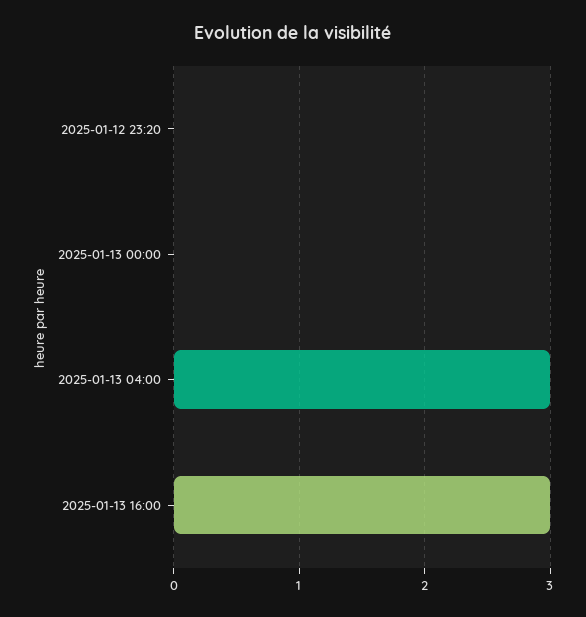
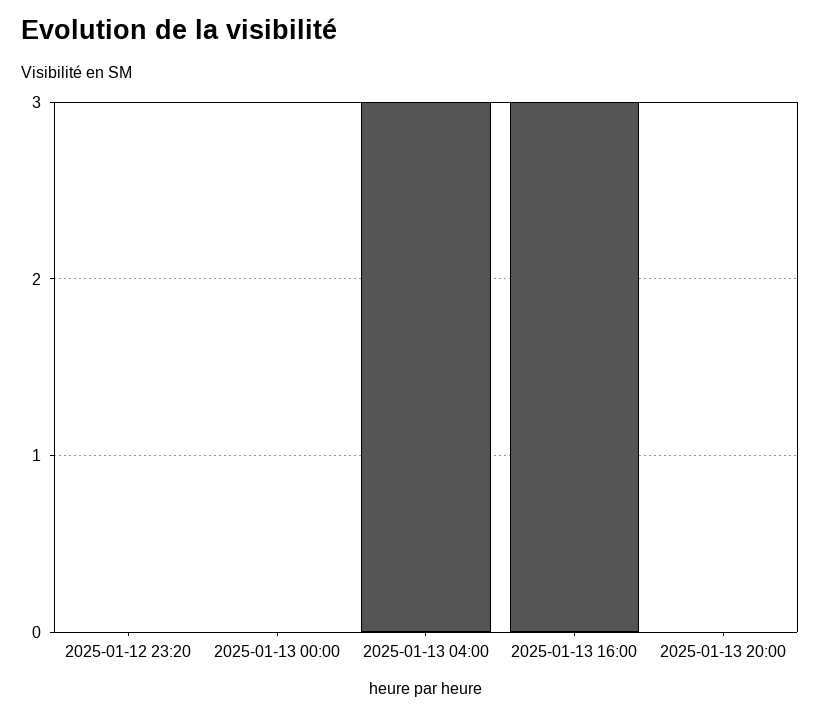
2025-01-13 20:00: none -> 0

